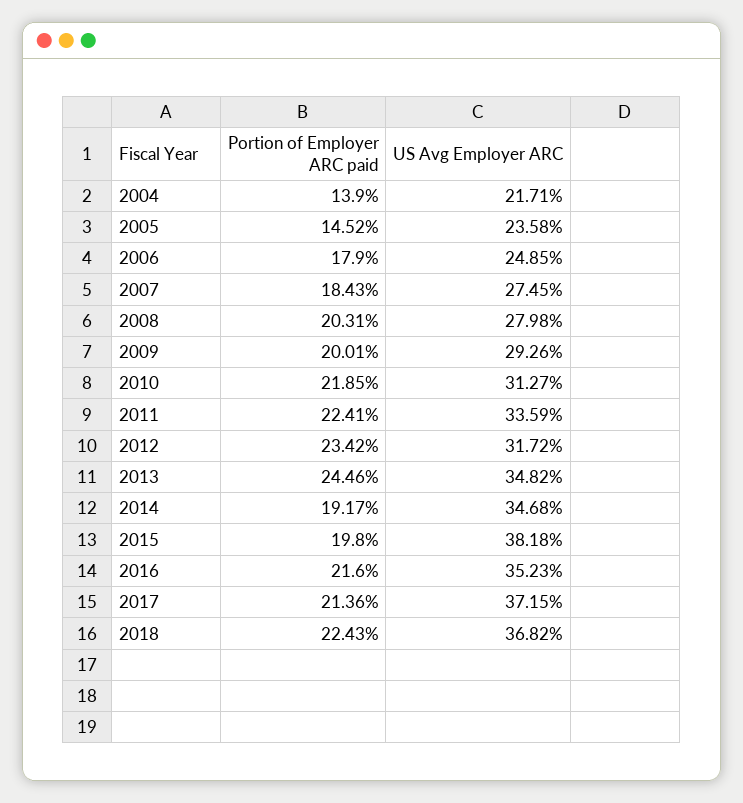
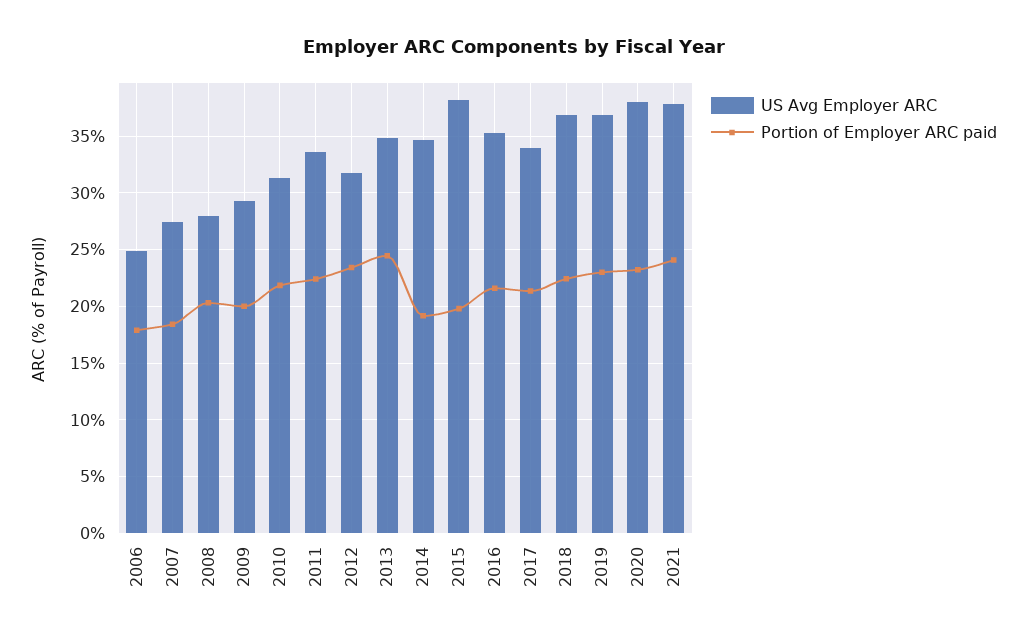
Portion of Employer ARC paid, 2004: 13.9 -> none
US Avg Employer ARC, 2004: 21.71 -> none
Portion of Employer ARC paid, 2005: 14.52 -> none
US Avg Employer ARC, 2005: 23.58 -> none
US Avg Employer ARC, 2017: 37.15 -> 34
US Avg Employer ARC, 2019: none -> 37
Portion of Employer ARC paid, 2019: none -> 23
US Avg Employer ARC, 2020: none -> 38
Portion of Employer ARC paid, 2020: none -> 23
US Avg Employer ARC, 2021: none -> 38
Portion of Employer ARC paid, 2021: none -> 24

